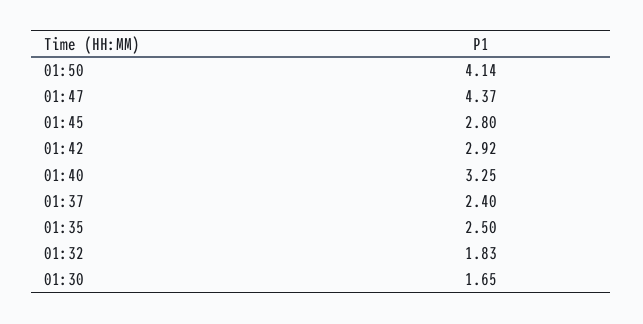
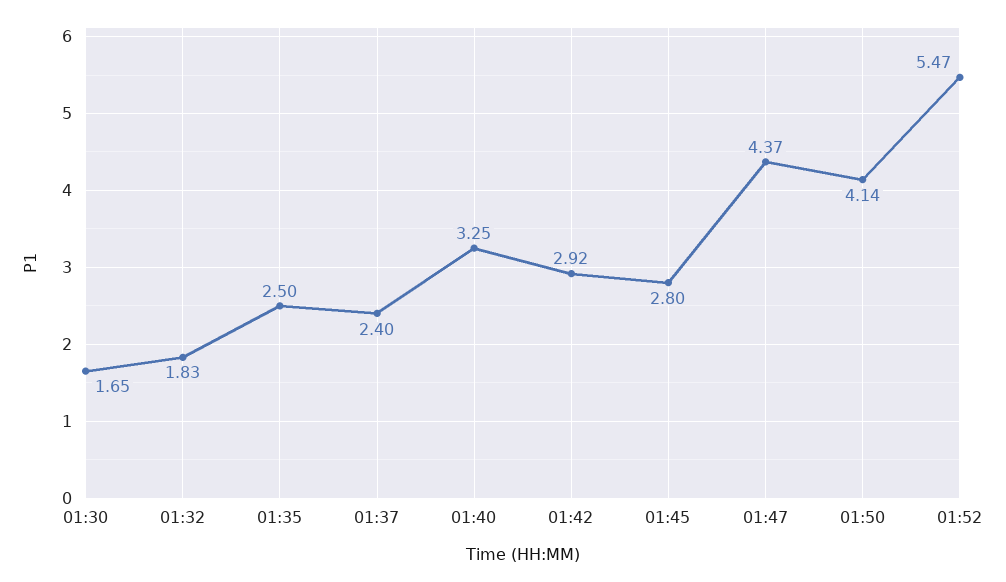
01:52: none -> 5.47

